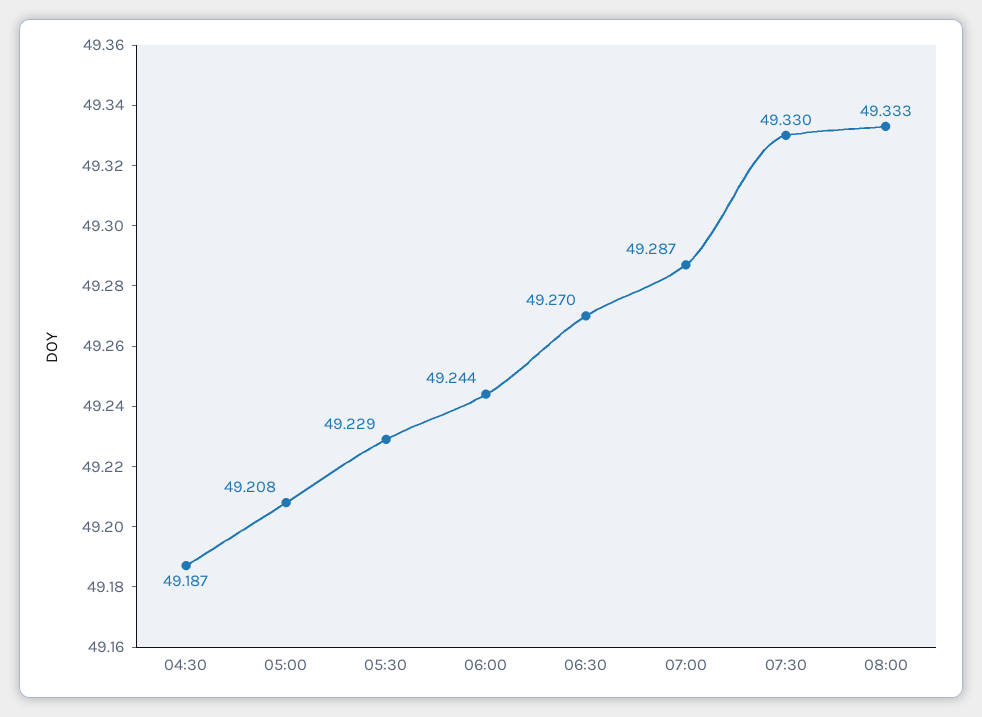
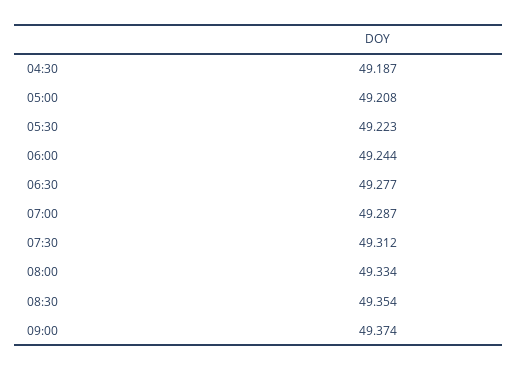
05:30: 49.229 -> 49.223
06:30: 49.27 -> 49.277
07:30: 49.33 -> 49.312
08:00: 49.333 -> 49.334
08:30: none -> 49.354
09:00: none -> 49.374

